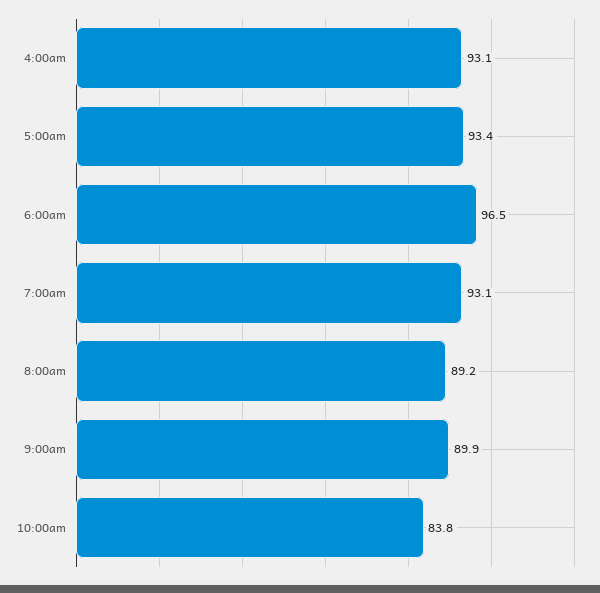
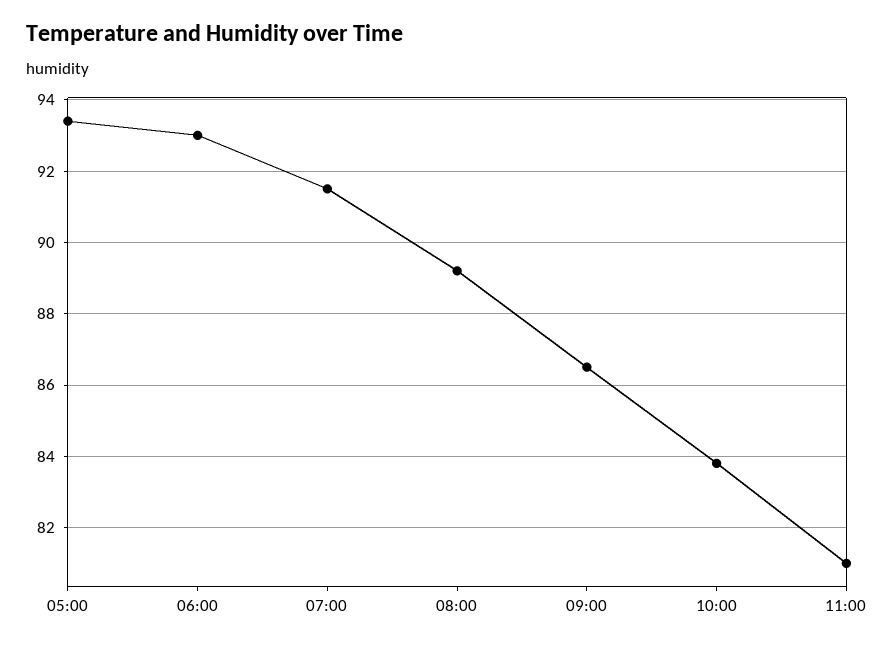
4:00am: 93.1 -> none
6:00am: 96.5 -> 93
7:00am: 93.1 -> 91.5
9:00am: 89.9 -> 86.5
11:00: none -> 81

